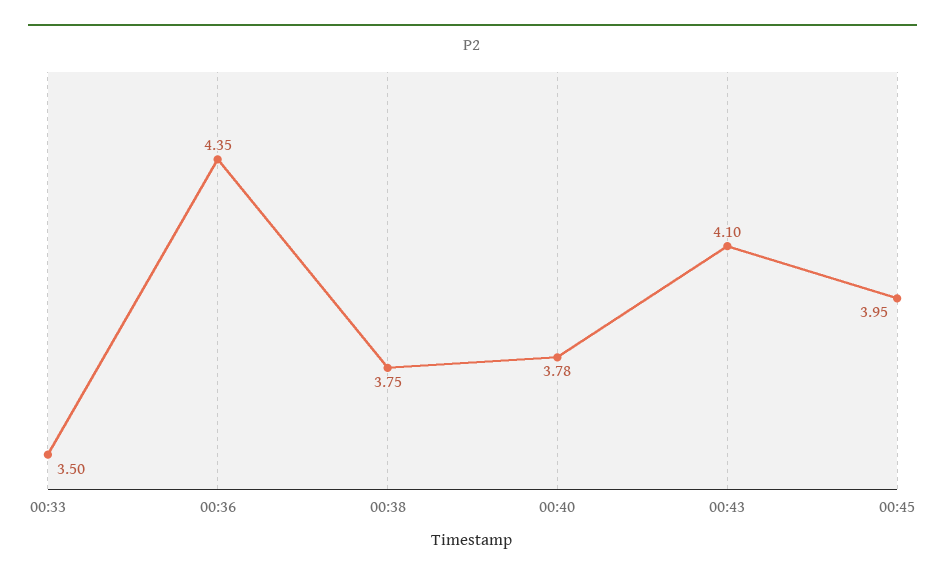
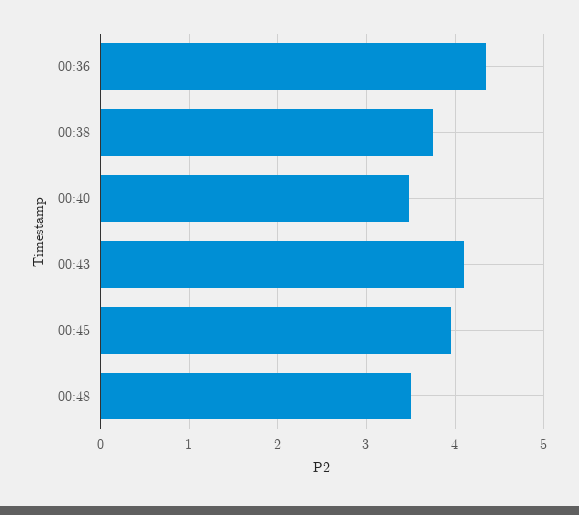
00:33: 3.5 -> none
00:40: 3.78 -> 3.5
00:48: none -> 3.5

